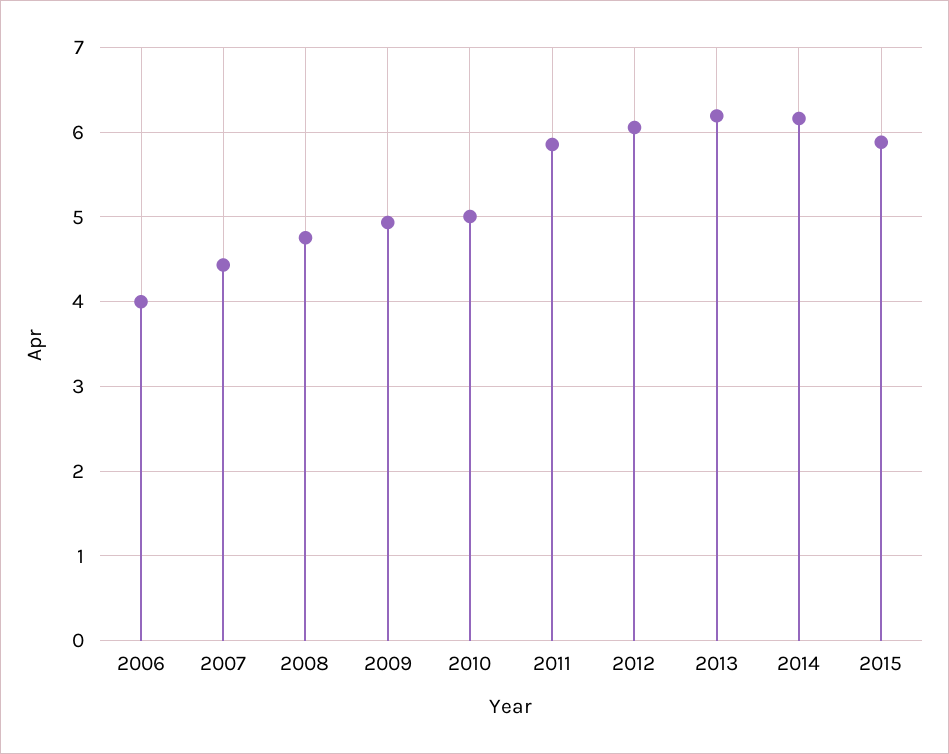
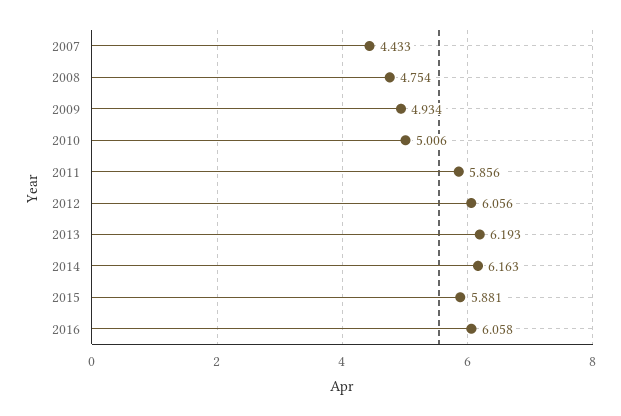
2006: 4 -> none
2016: none -> 6.058

